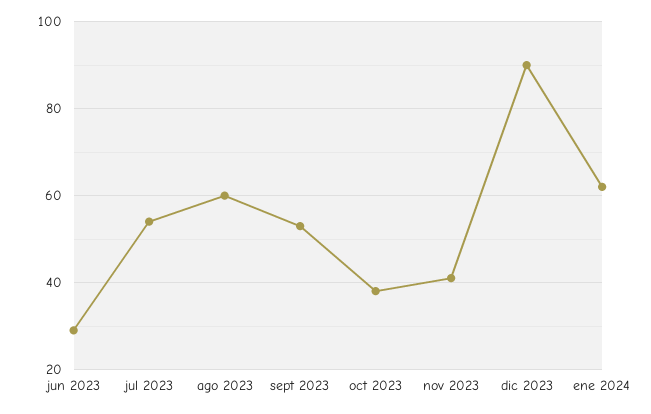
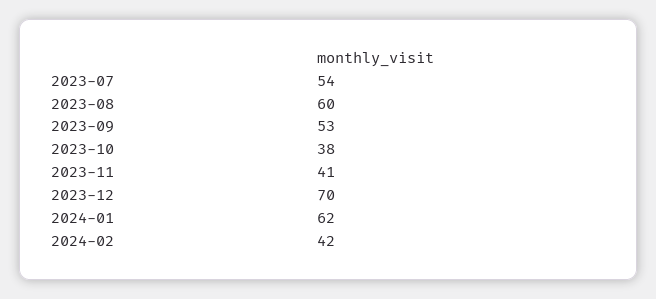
jun 2023: 30 -> none
dic 2023: 90 -> 70
2024-02: none -> 42

